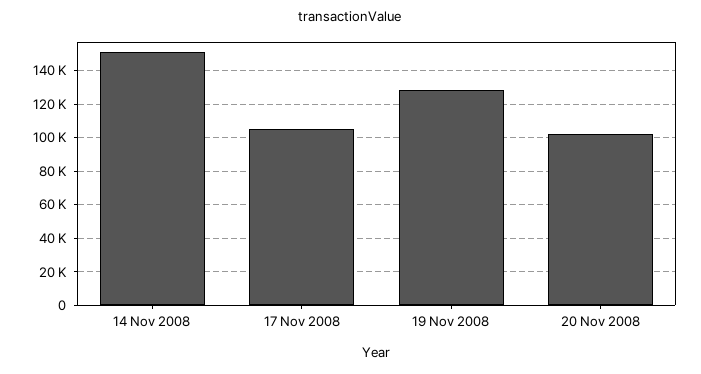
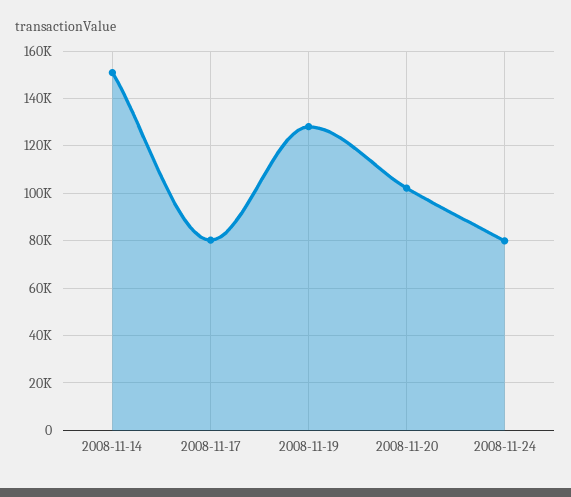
17 Nov 2008: 105000 -> 80000
2008-11-24: none -> 80000

